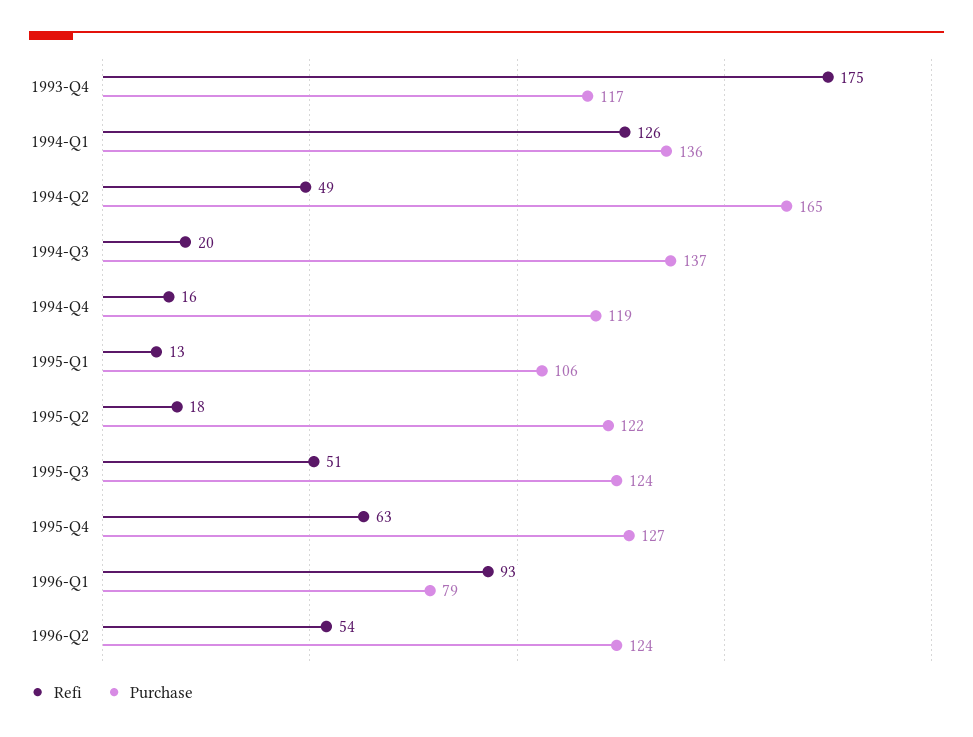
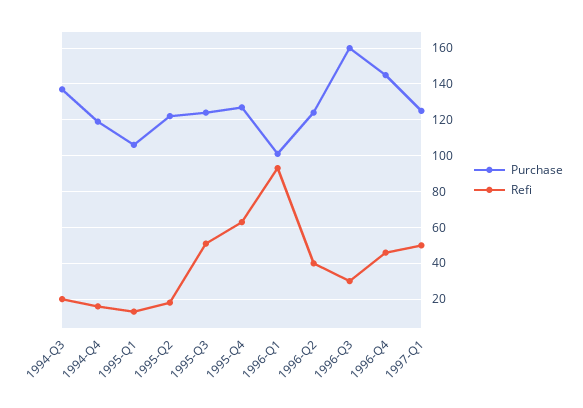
Refi, 1993-Q4: 175 -> none
Purchase, 1993-Q4: 117 -> none
Refi, 1994-Q1: 126 -> none
Purchase, 1994-Q1: 136 -> none
Refi, 1994-Q2: 49 -> none
Purchase, 1994-Q2: 165 -> none
Purchase, 1996-Q1: 79 -> 100
Refi, 1996-Q2: 54 -> 40
Purchase, 1996-Q3: none -> 160
Refi, 1996-Q3: none -> 30
Purchase, 1996-Q4: none -> 145
Refi, 1996-Q4: none -> 45
Purchase, 1997-Q1: none -> 125
Refi, 1997-Q1: none -> 50

